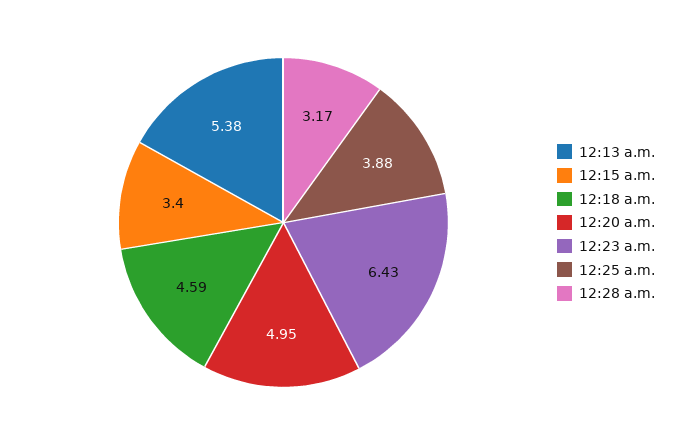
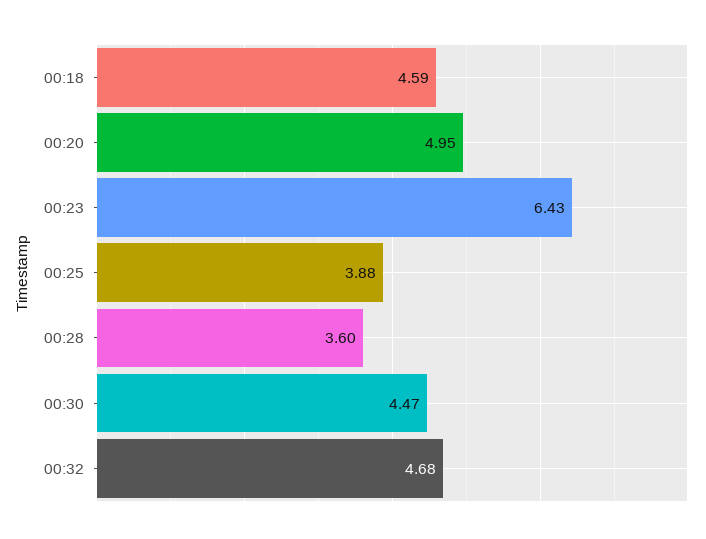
12:13 a.m.: 5.38 -> none
12:15 a.m.: 3.4 -> none
12:28 a.m.: 3.17 -> 3.6
00:30: none -> 4.47
00:32: none -> 4.68

